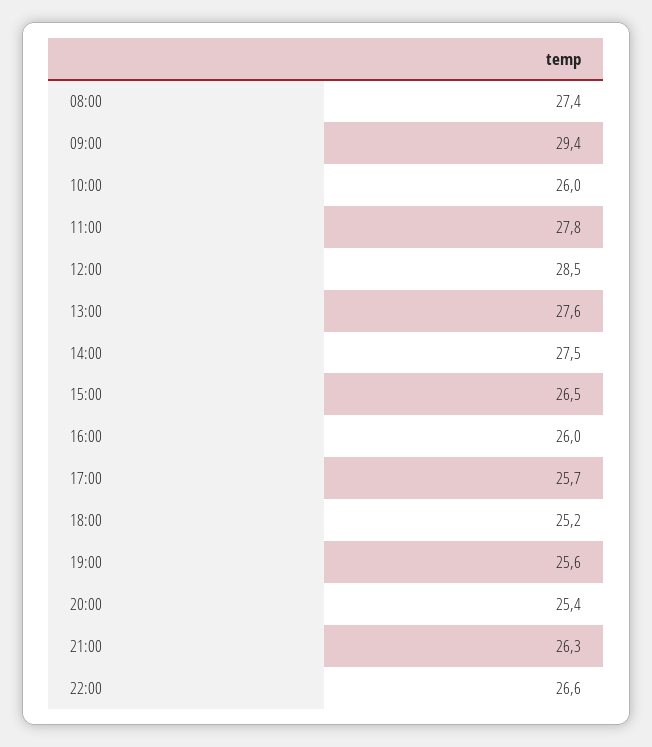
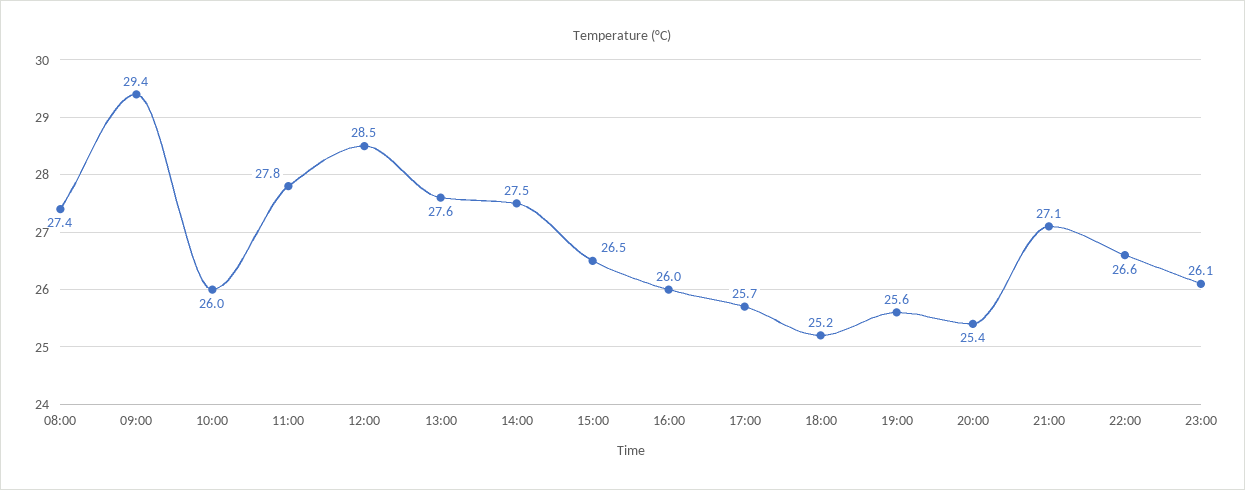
21:00: 26.3 -> 27.1
23:00: none -> 26.1

